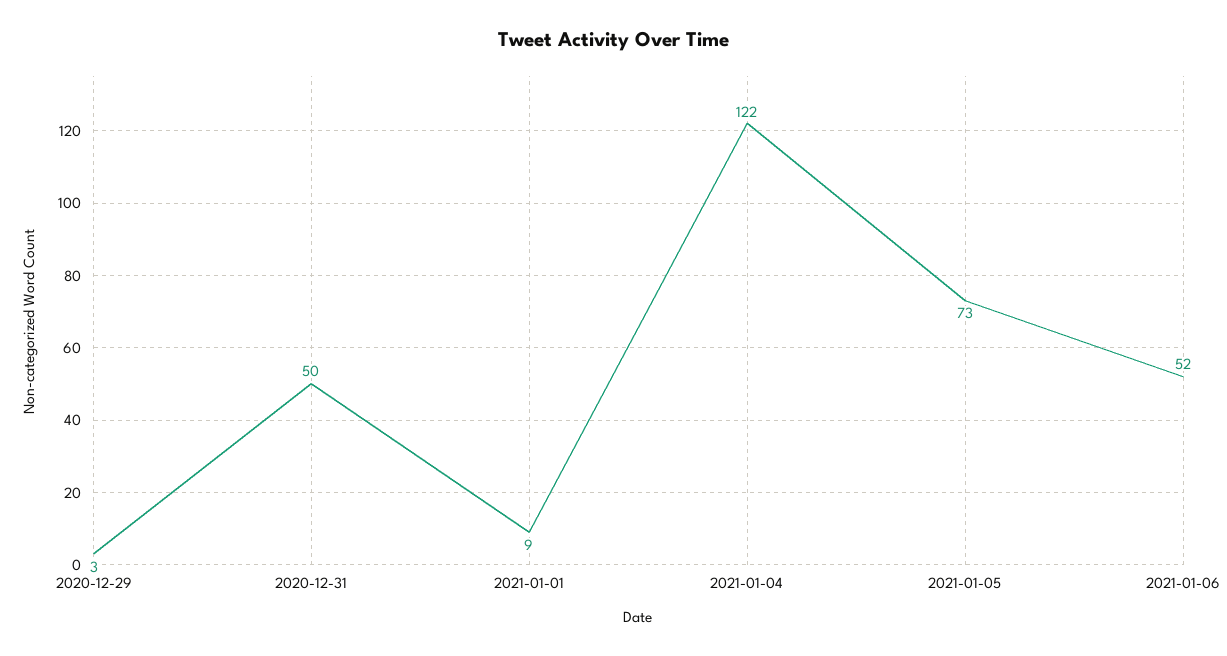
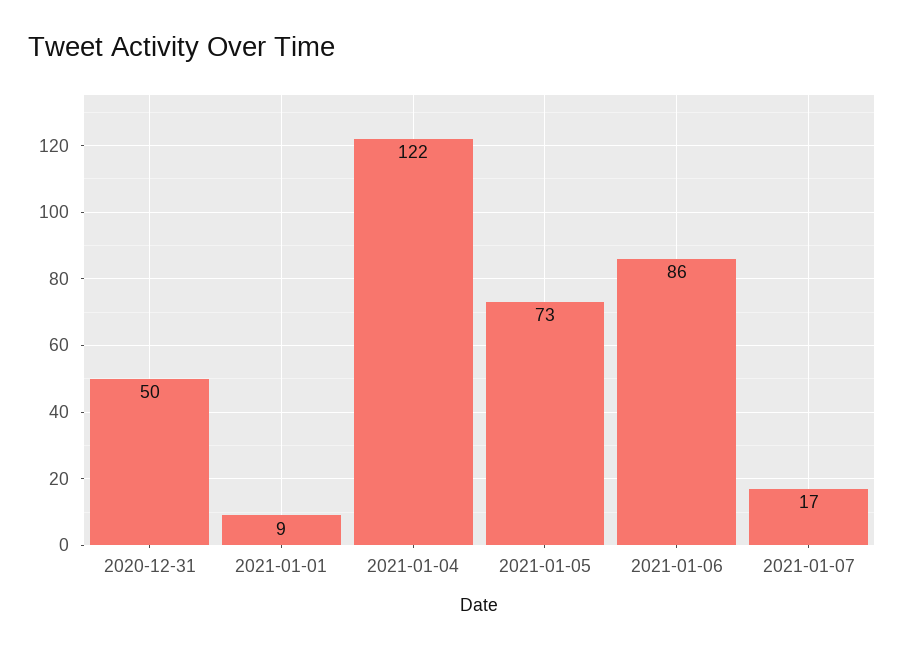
2020-12-29: 3 -> none
2021-01-06: 52 -> 86
2021-01-07: none -> 17

